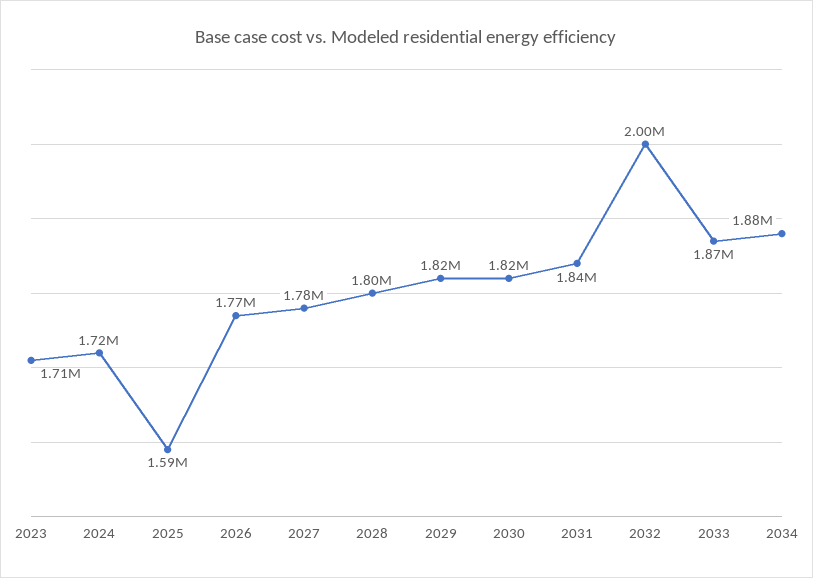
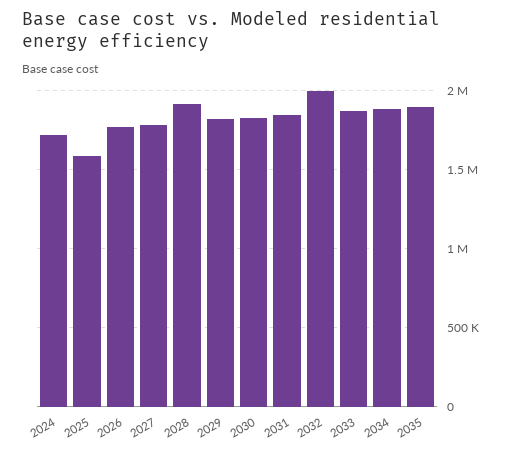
2023: 1710000 -> none
2028: 1800000 -> 1900000
2035: none -> 1900000

